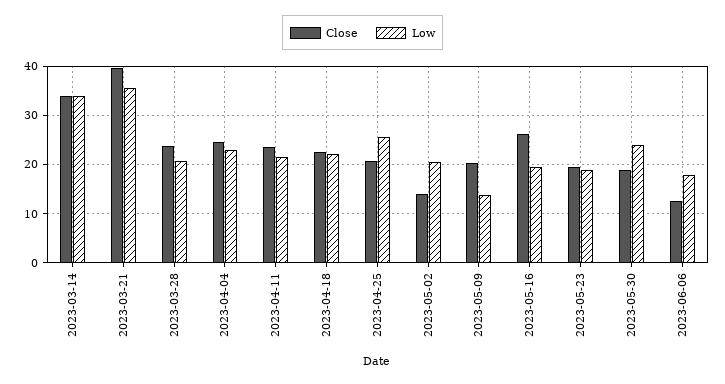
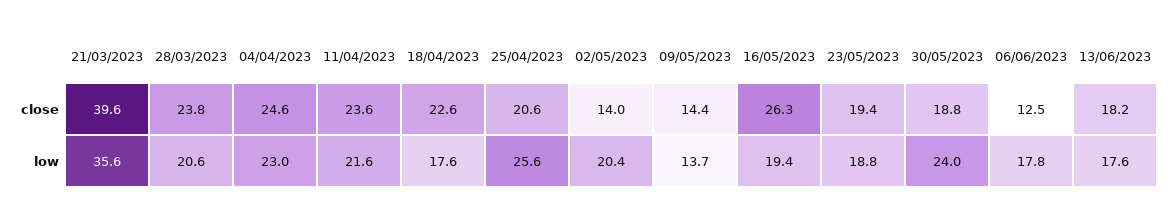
Close, 2023-03-14: 34 -> none
Low, 2023-03-14: 34 -> none
Low, 2023-04-18: 22 -> 17.6
Close, 2023-05-09: 20 -> 14.4
Close, 13/06/2023: none -> 18.2
Low, 13/06/2023: none -> 17.6

